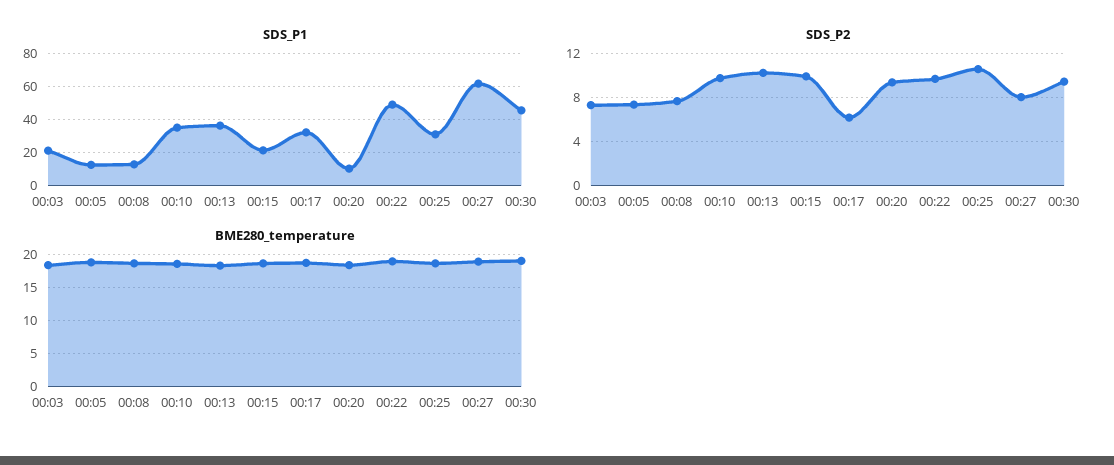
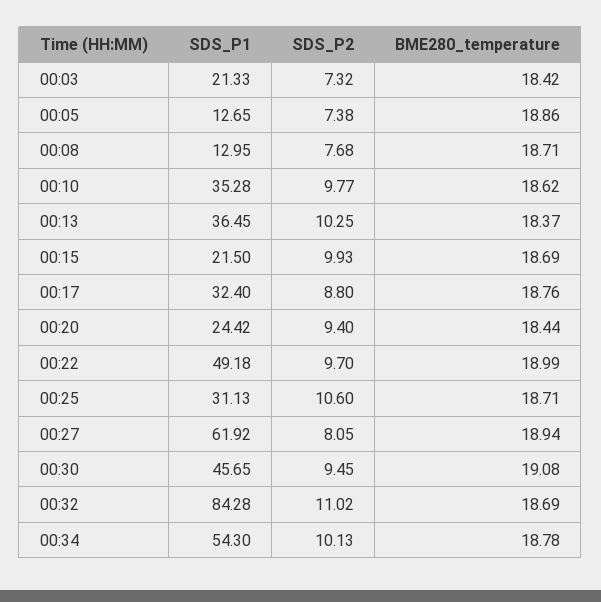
SDS_P1, 00:20: 10 -> 24.42
SDS_P2, 00:17: 6 -> 8.8
SDS_P1, 00:32: none -> 84.28
SDS_P2, 00:32: none -> 11.02
BME280_temperature, 00:32: none -> 18.69
SDS_P1, 00:34: none -> 54.3
SDS_P2, 00:34: none -> 10.13
BME280_temperature, 00:34: none -> 18.78

